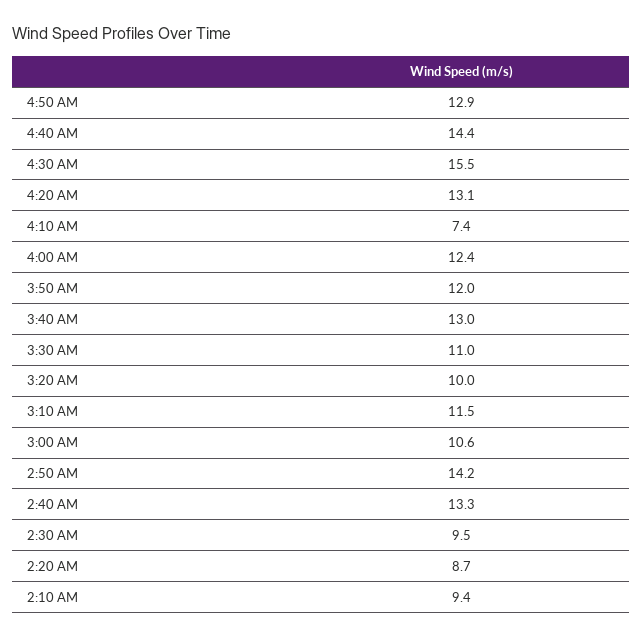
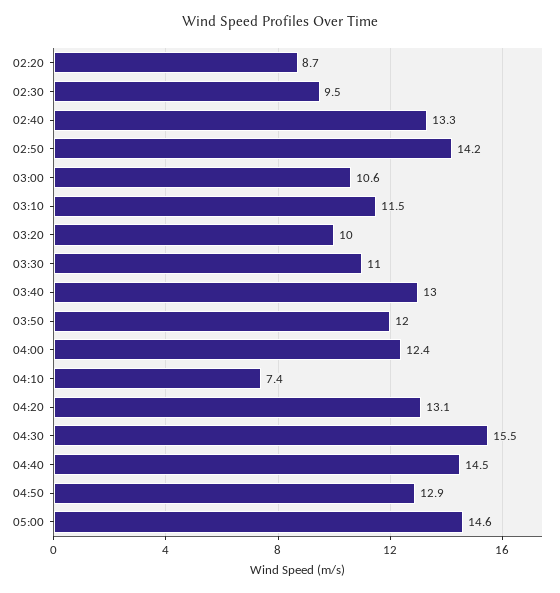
4:40 AM: 14.4 -> 14.5
2:10 AM: 9.4 -> none
05:00: none -> 14.6

